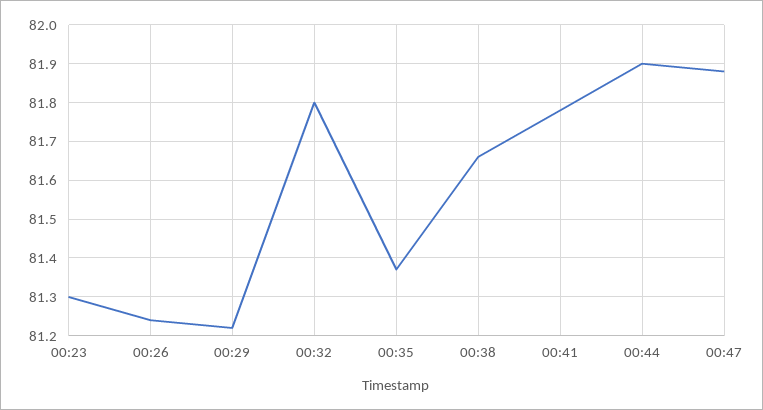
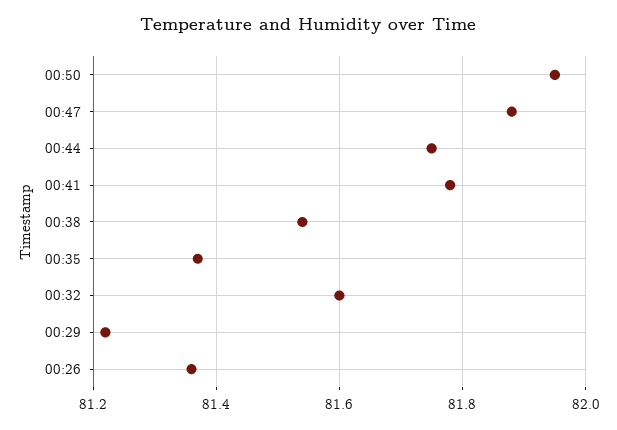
00:23: 81.3 -> none
00:26: 81.25 -> 81.35
00:32: 81.8 -> 81.6
00:38: 81.65 -> 81.55
00:44: 81.9 -> 81.75
00:50: none -> 81.95

